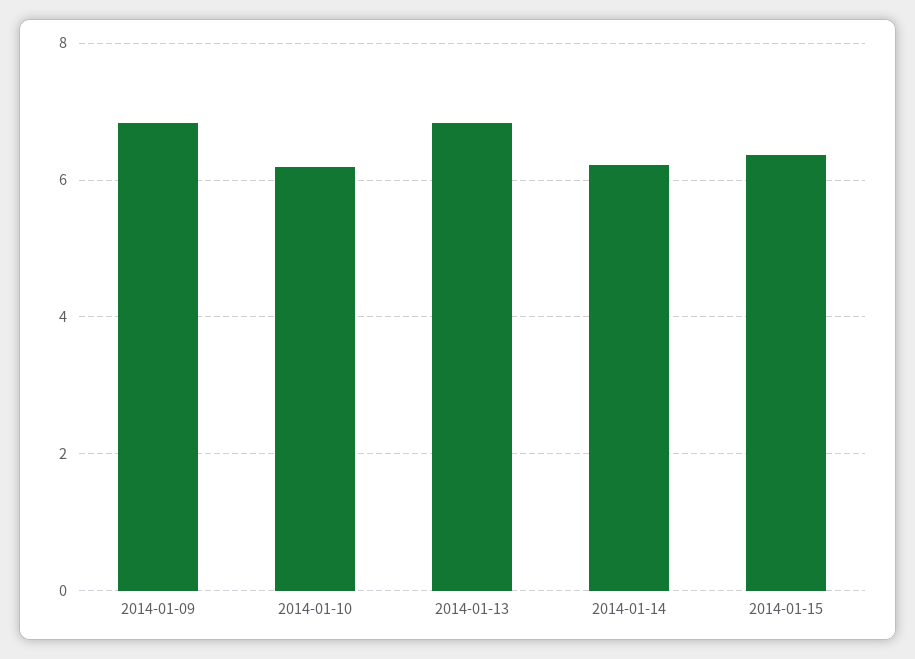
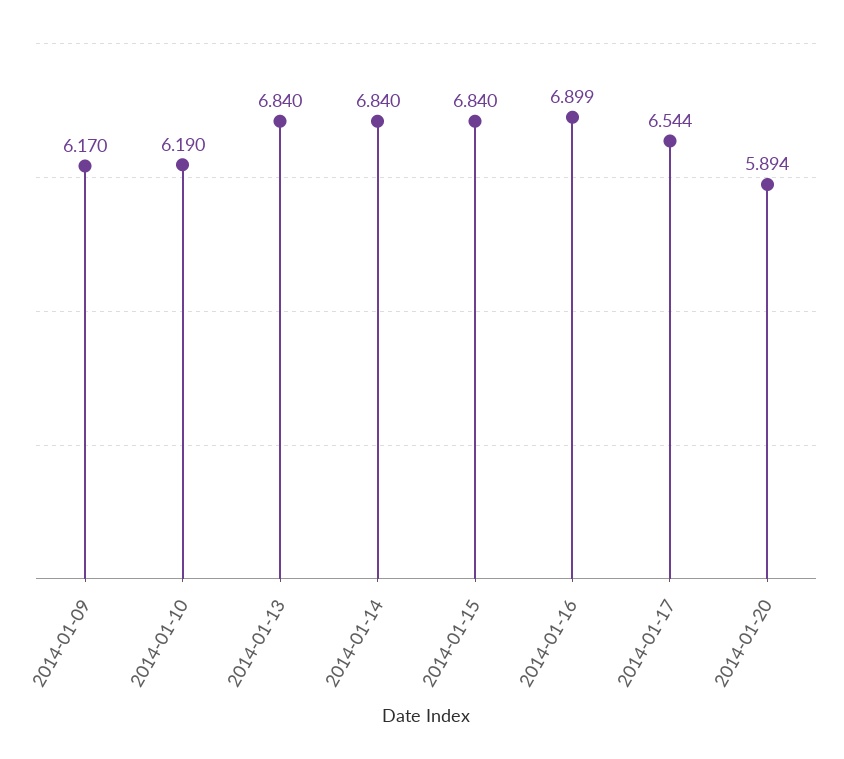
2014-01-09: 6.8 -> 6.17
2014-01-14: 6.2 -> 6.84
2014-01-15: 6.4 -> 6.84
2014-01-16: none -> 6.899
2014-01-17: none -> 6.544
2014-01-20: none -> 5.894

